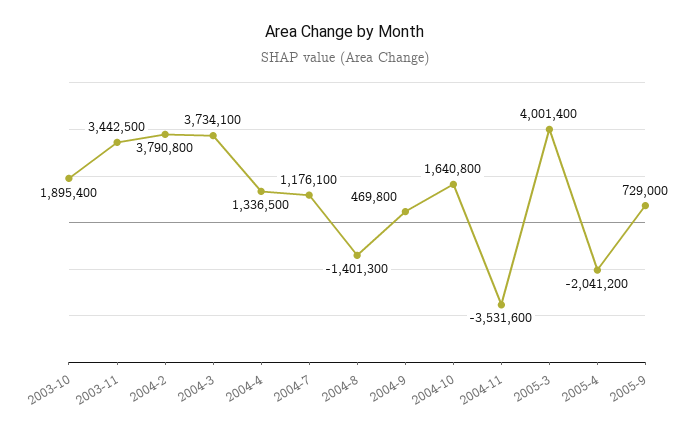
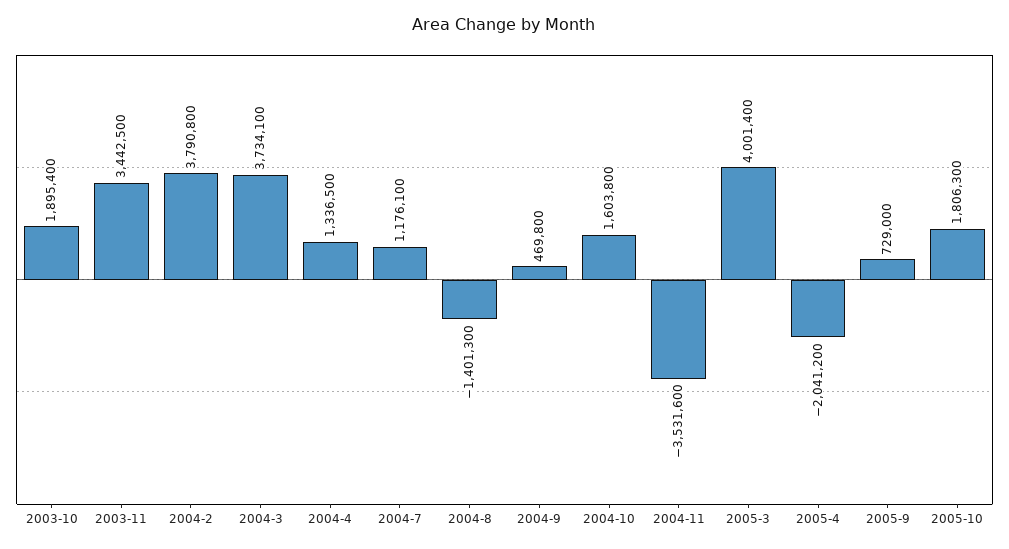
2004-10: 1640800 -> 1603800
2005-10: none -> 1806300

